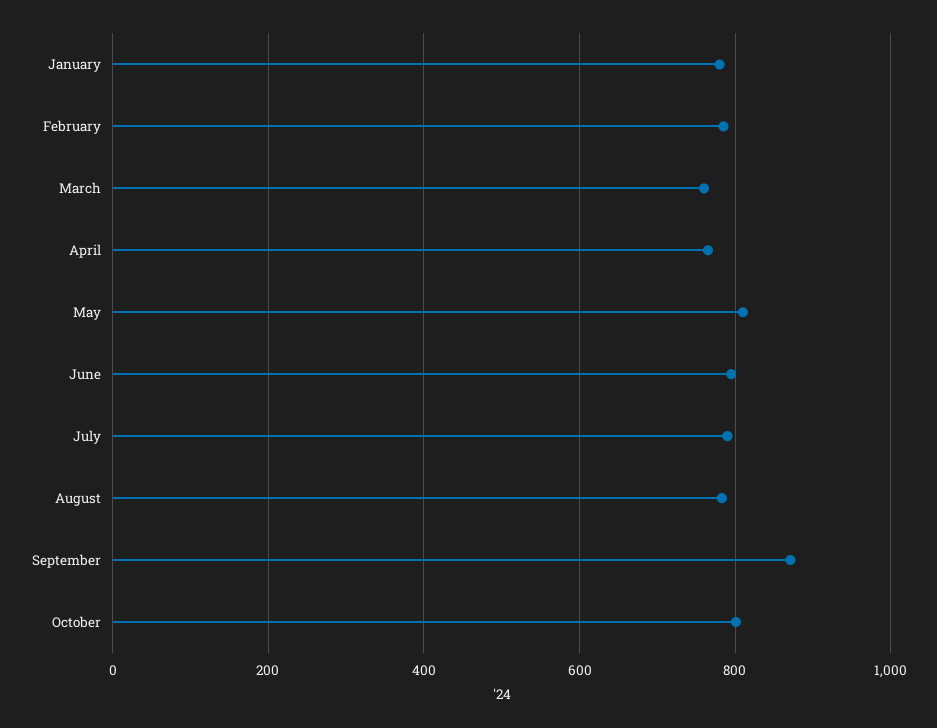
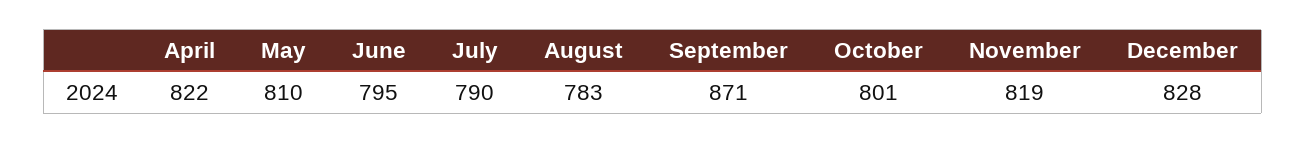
January: 780 -> none
February: 780 -> none
March: 760 -> none
April: 760 -> 822
November: none -> 819
December: none -> 828

